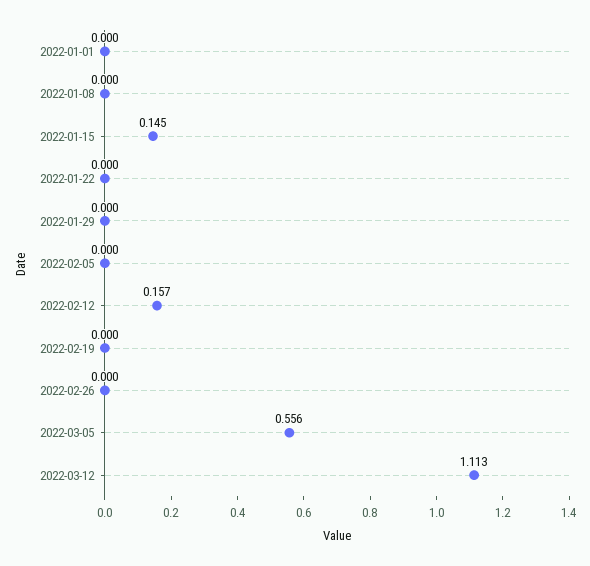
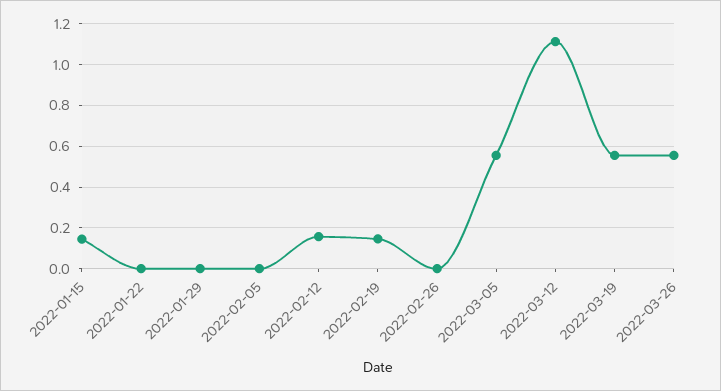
2022-01-01: 0 -> none
2022-01-08: 0 -> none
2022-02-19: 0 -> 0.15
2022-03-19: none -> 0.55
2022-03-26: none -> 0.55

